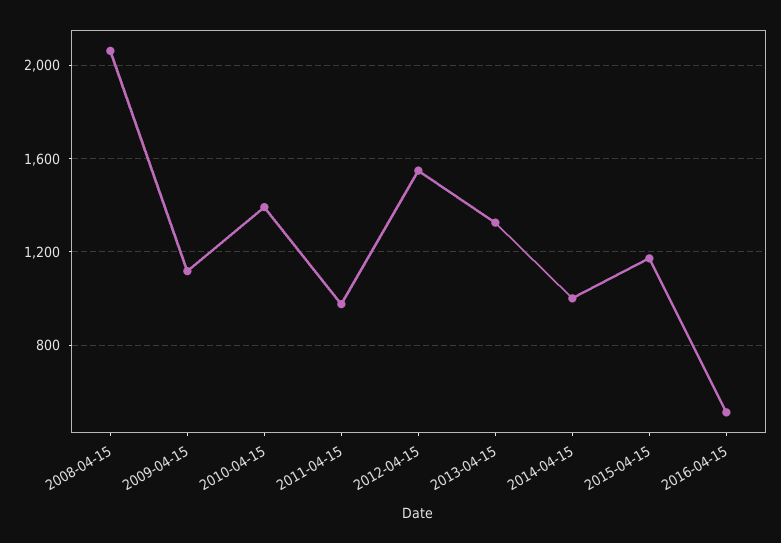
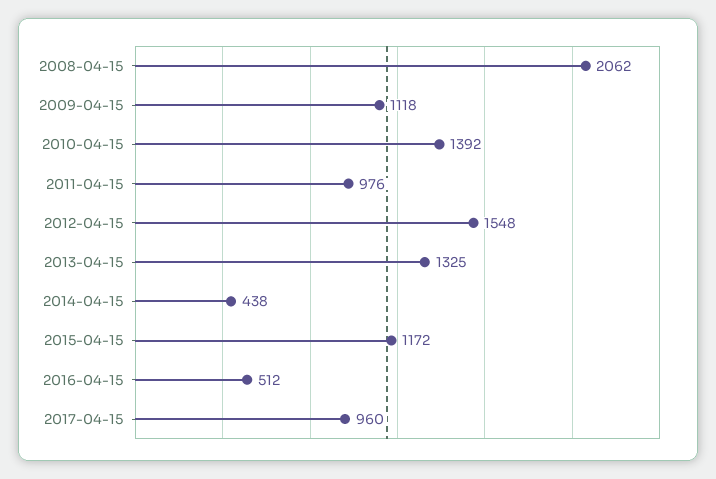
2014-04-15: 1000 -> 438
2017-04-15: none -> 960

